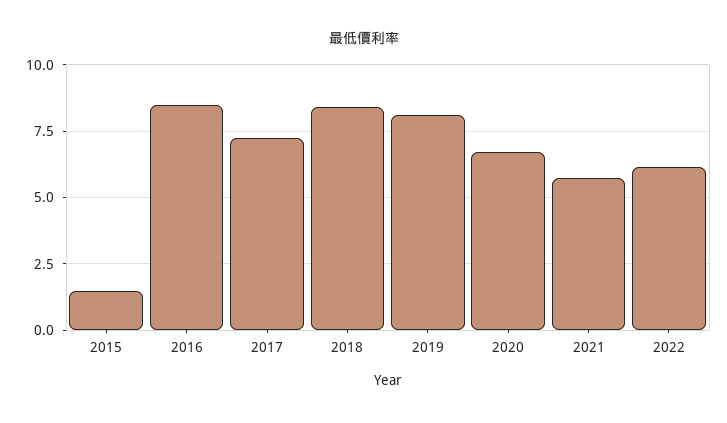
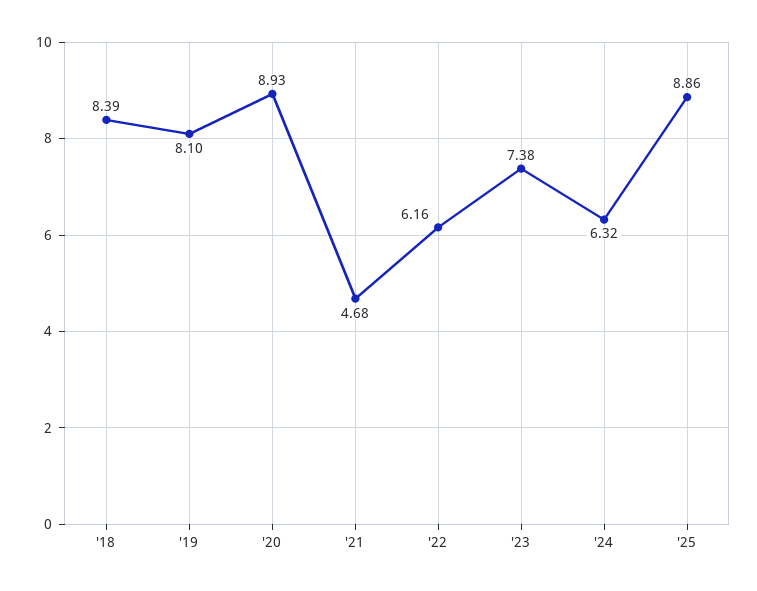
2015: 1.5 -> none
2016: 8.5 -> none
2017: 7.25 -> none
2020: 6.75 -> 8.93
2021: 5.75 -> 4.68
'23: none -> 7.38
'24: none -> 6.32
'25: none -> 8.86

